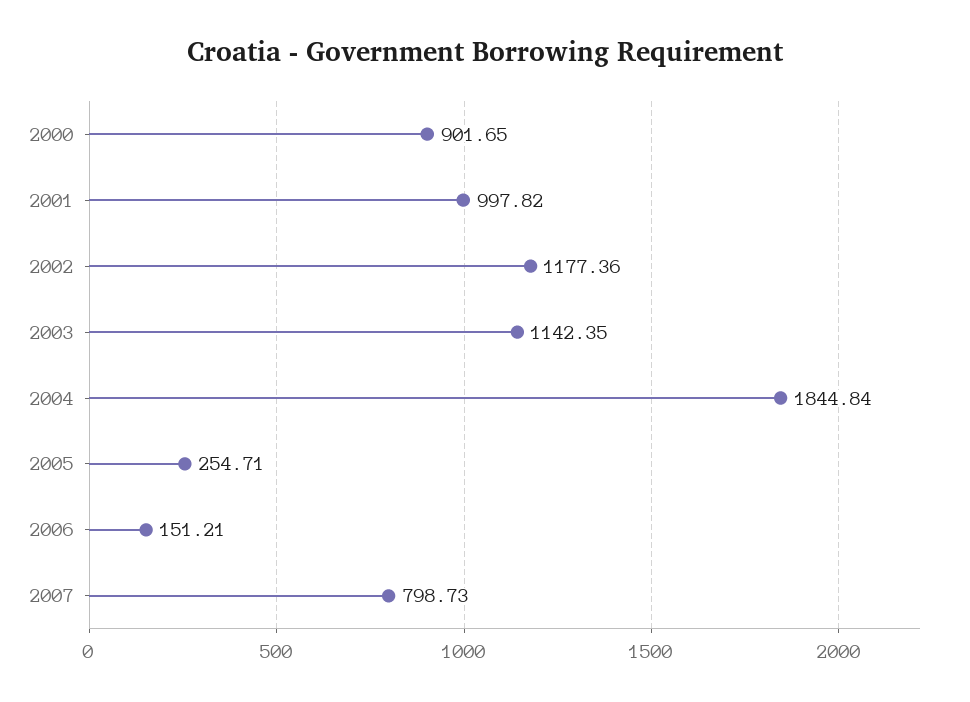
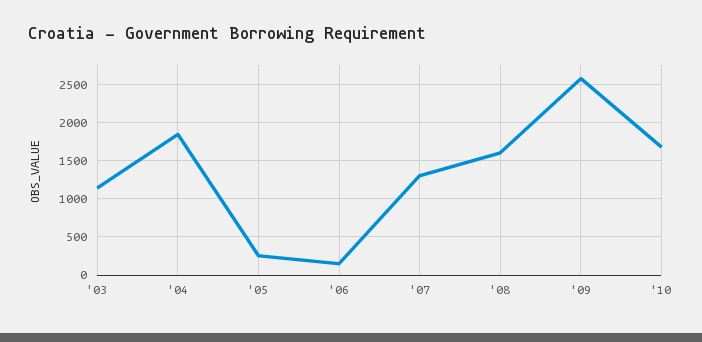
2000: 901.65 -> none
2001: 997.82 -> none
2002: 1177.36 -> none
2007: 798.73 -> 1300
'08: none -> 1600
'09: none -> 2600
'10: none -> 1700

